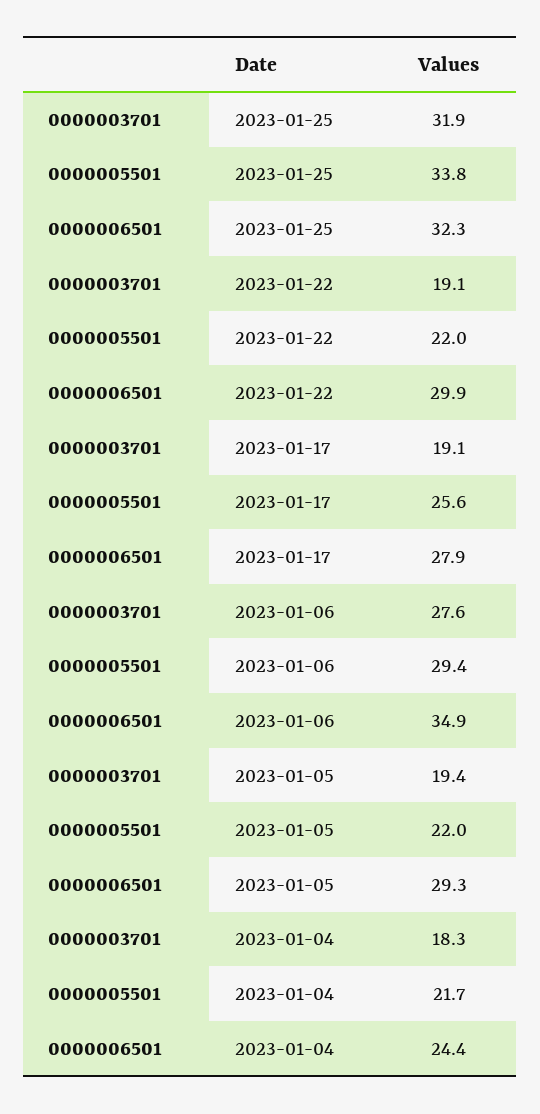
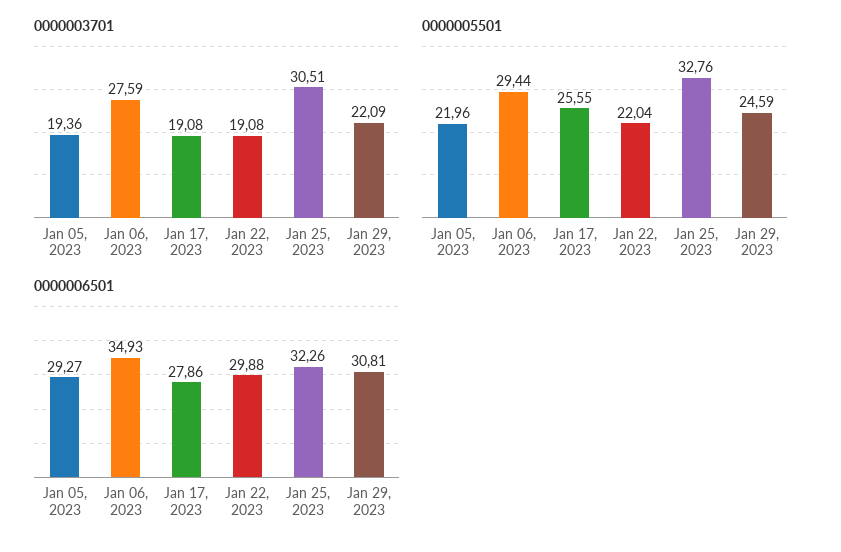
0000003701, 2023-01-25: 31.9 -> 30.51
0000005501, 2023-01-25: 33.8 -> 32.76
0000003701, 2023-01-04: 18.3 -> none
0000005501, 2023-01-04: 21.7 -> none
0000006501, 2023-01-04: 24.4 -> none
0000003701, Jan 29, 2023: none -> 22.09
0000005501, Jan 29, 2023: none -> 24.59
0000006501, Jan 29, 2023: none -> 30.81

